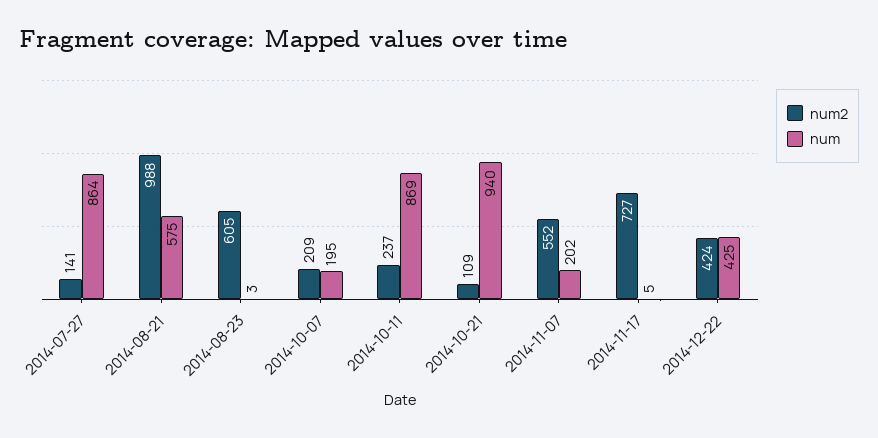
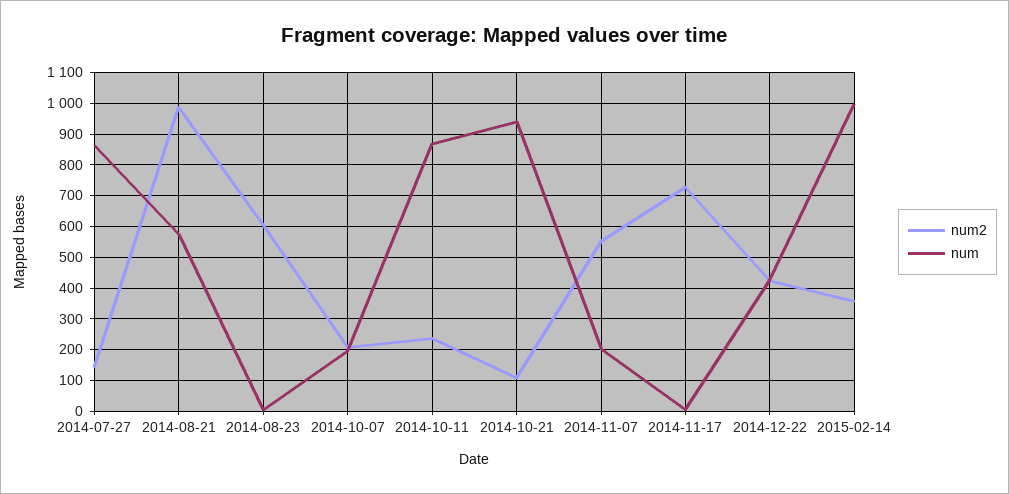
num2, 2015-02-14: none -> 360
num, 2015-02-14: none -> 1000

